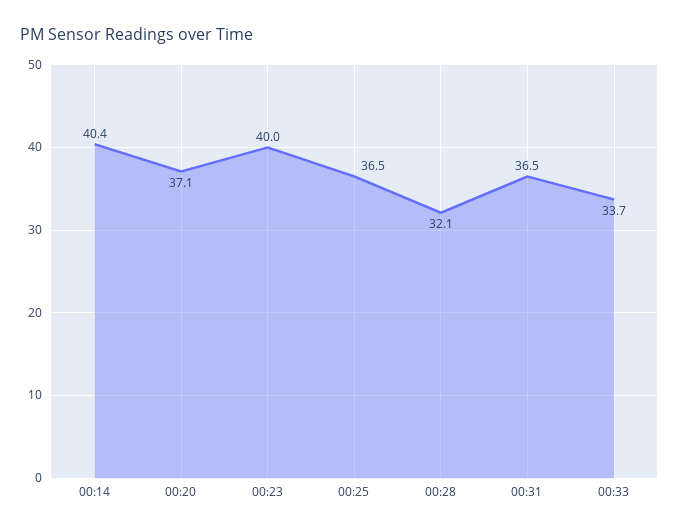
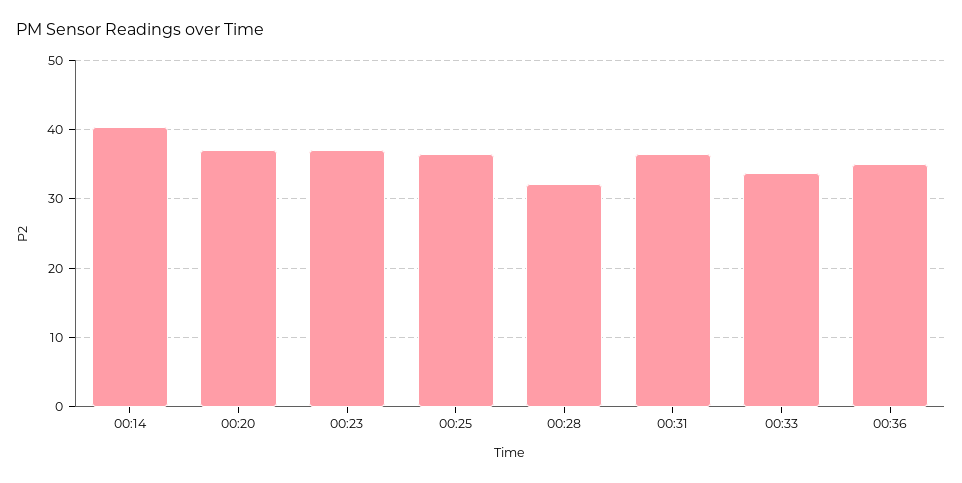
00:23: 40 -> 37
00:36: none -> 35

